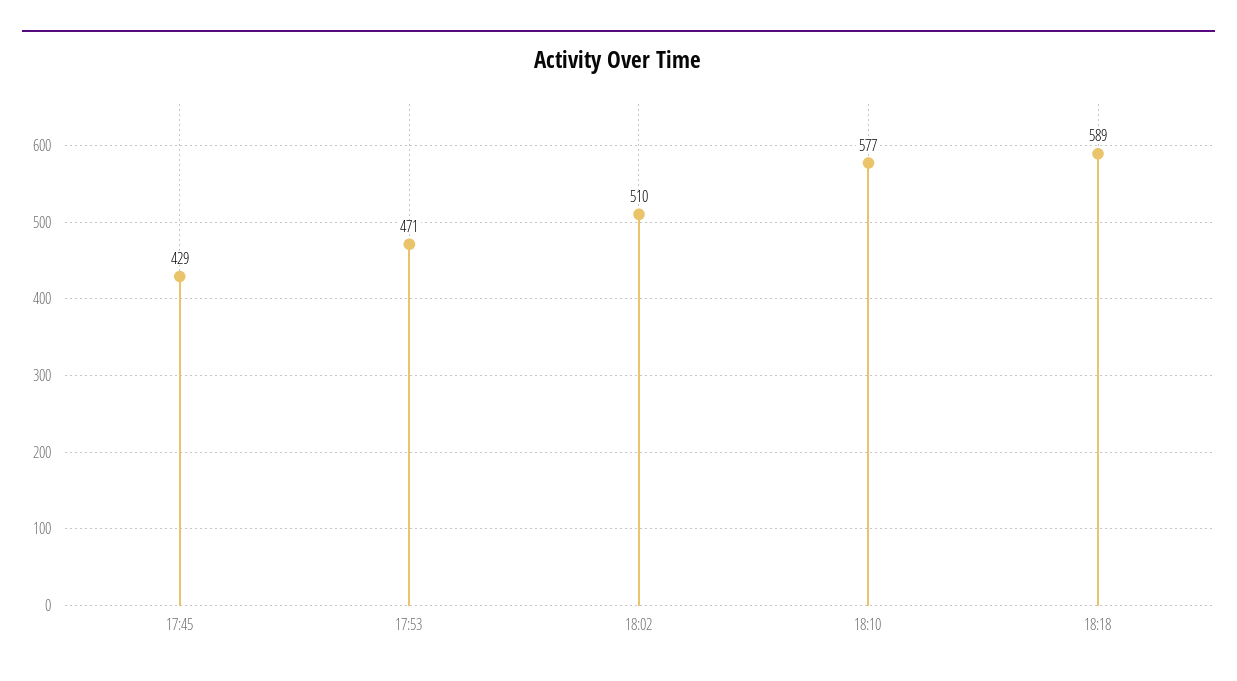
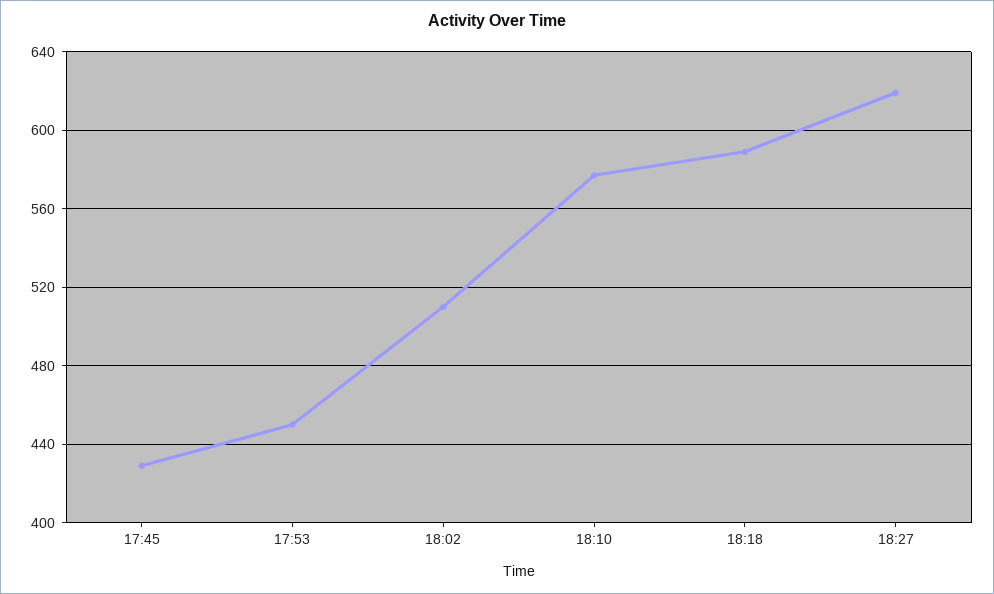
17:53: 471 -> 450
18:27: none -> 620

